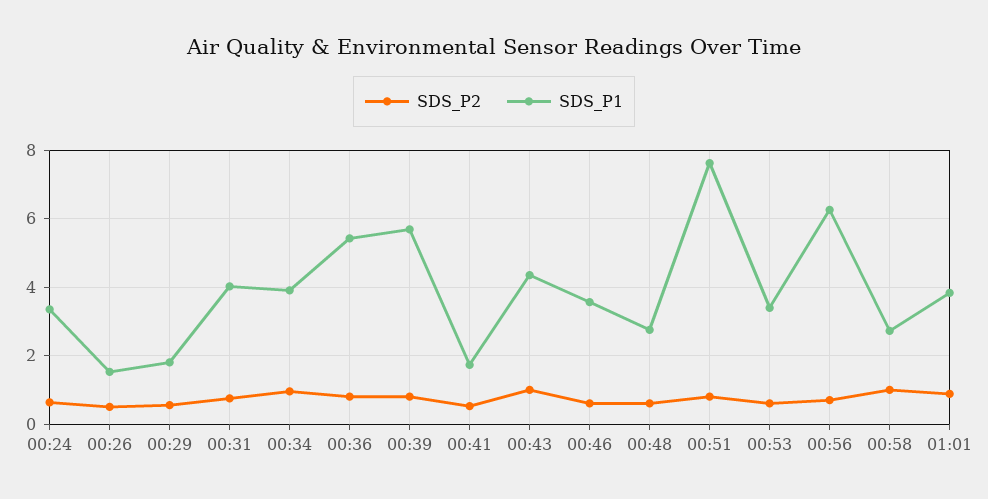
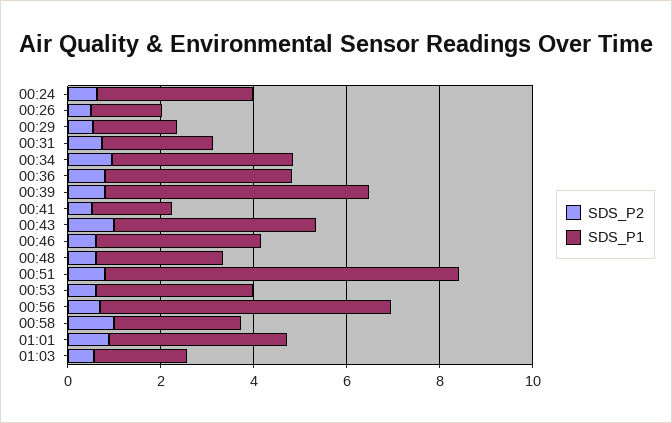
SDS_P1, 00:31: 4 -> 2.5
SDS_P1, 00:36: 5.4 -> 4
SDS_P2, 01:03: none -> 0.5
SDS_P1, 01:03: none -> 2

